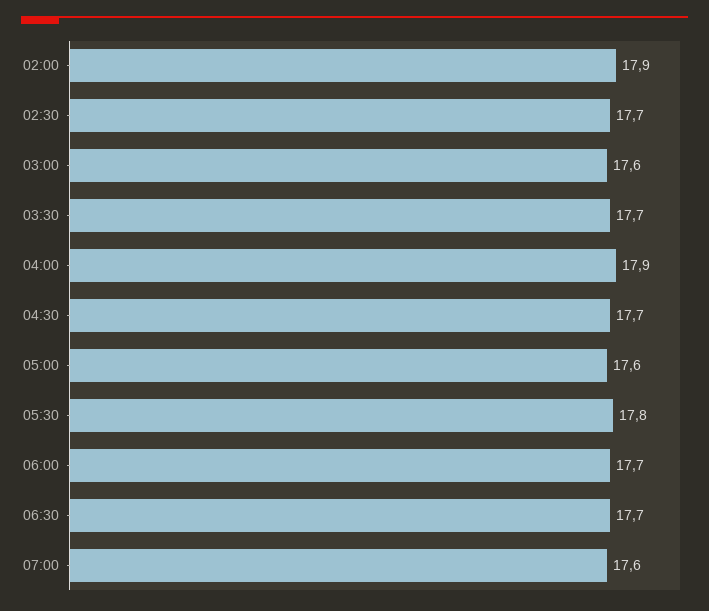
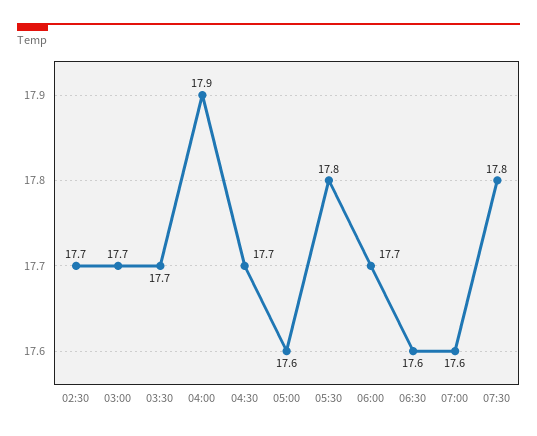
02:00: 17.9 -> none
03:00: 17.6 -> 17.7
06:30: 17.7 -> 17.6
07:30: none -> 17.8

